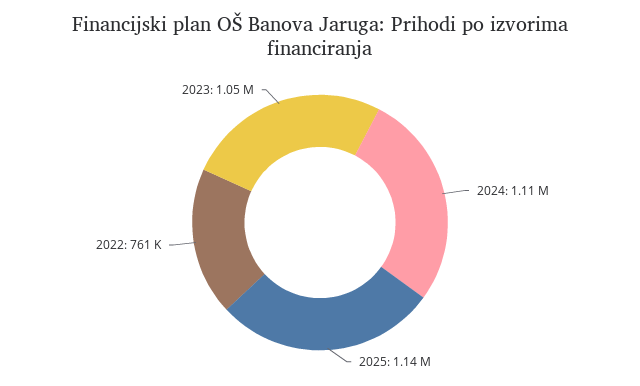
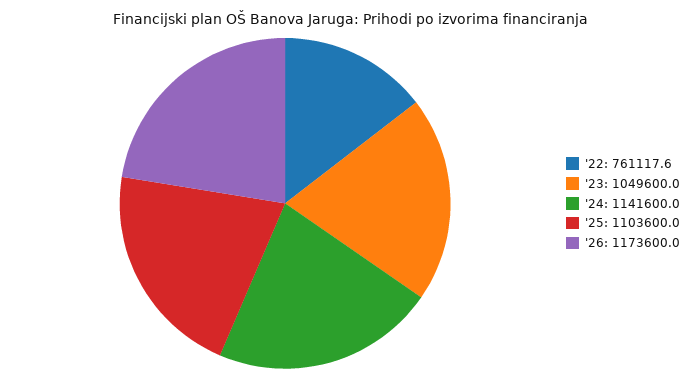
2024: 1110000 -> 1141600
2025: 1140000 -> 1103600
'26: none -> 1173600

